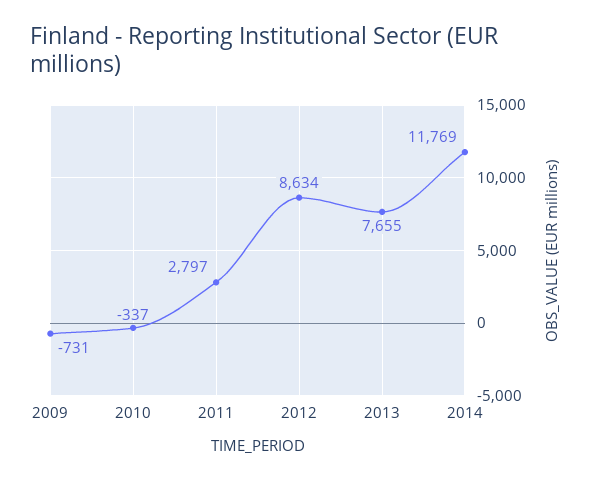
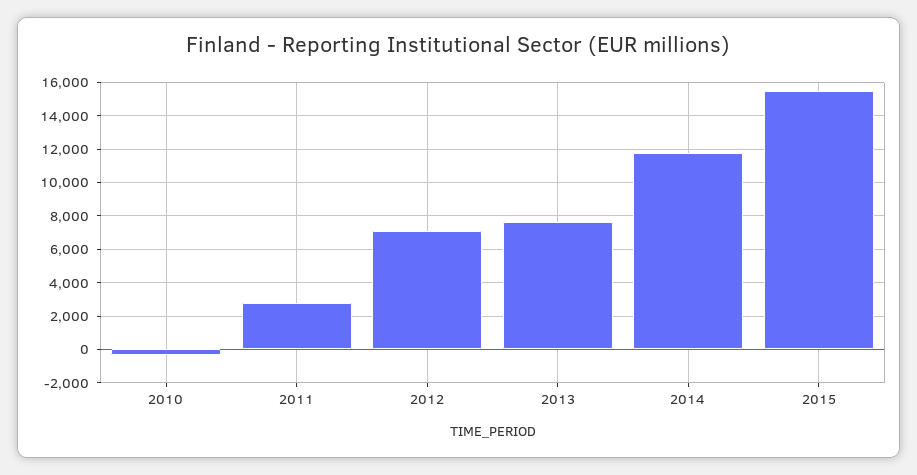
2009: -731 -> none
2012: 8634 -> 7000
2015: none -> 15500

